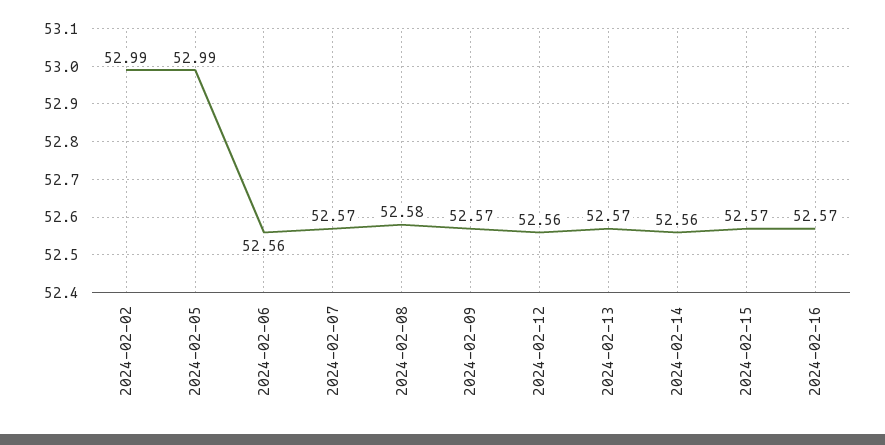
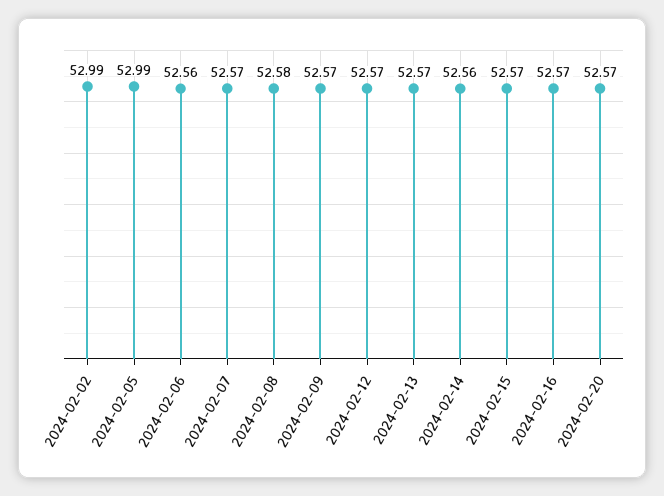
2024-02-12: 52.56 -> 52.57
2024-02-20: none -> 52.57

